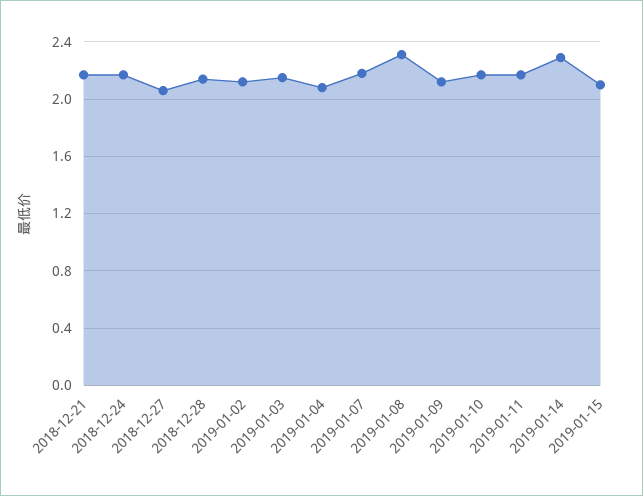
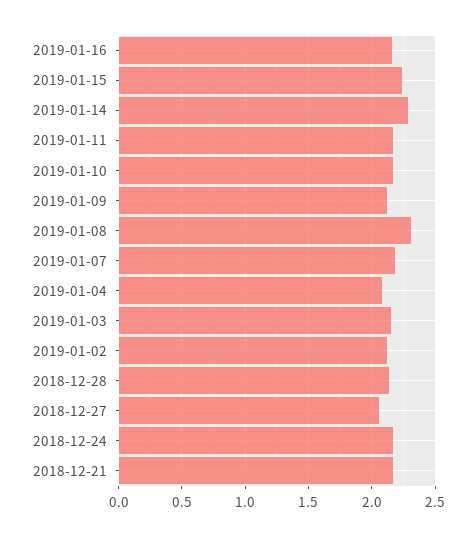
2019-01-15: 2.1 -> 2.25
2019-01-16: none -> 2.15

